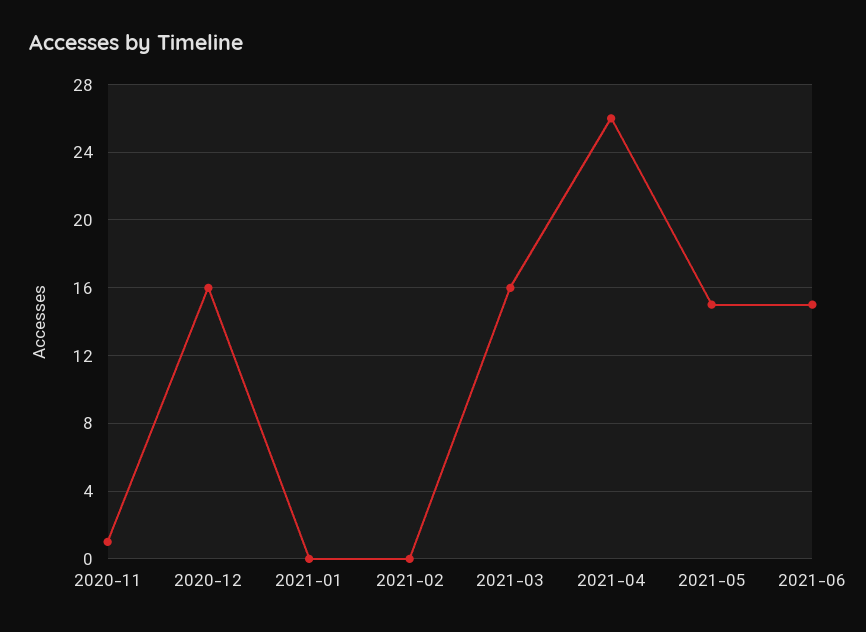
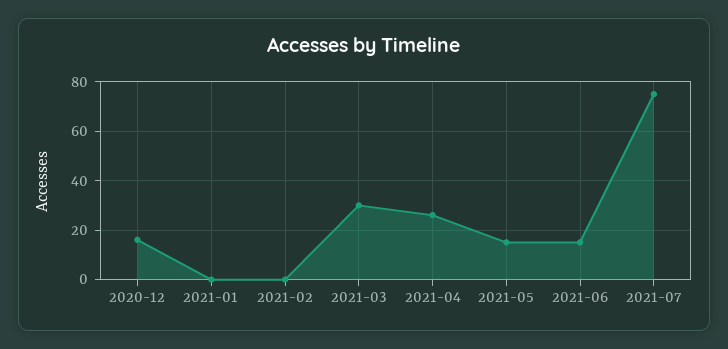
2020-11: 1 -> none
2021-03: 16 -> 30
2021-07: none -> 75

